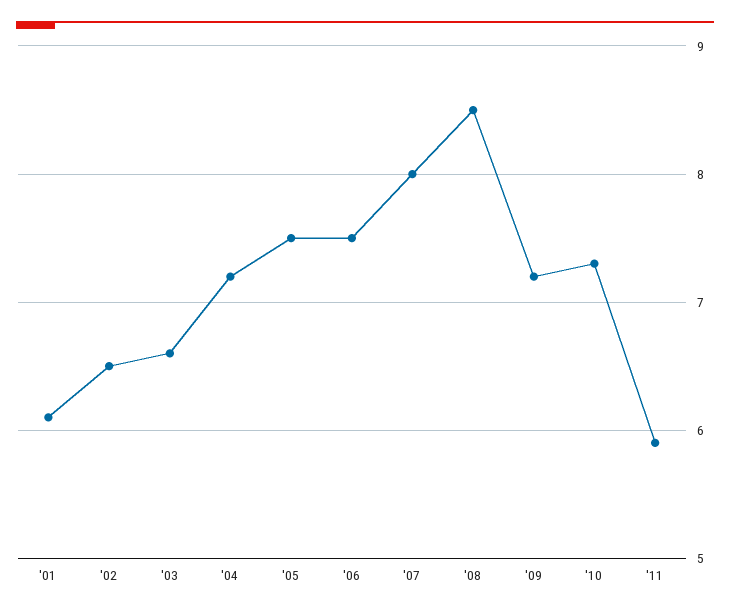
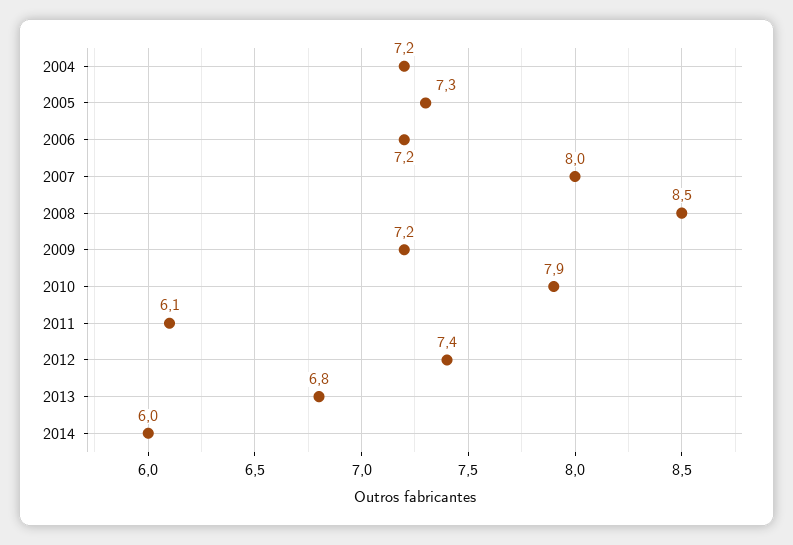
'01: 6.1 -> none
'02: 6.5 -> none
'03: 6.6 -> none
'05: 7.5 -> 7.3
'06: 7.5 -> 7.2
'10: 7.3 -> 7.9
'11: 5.9 -> 6.1
2012: none -> 7.4
2013: none -> 6.8
2014: none -> 6

